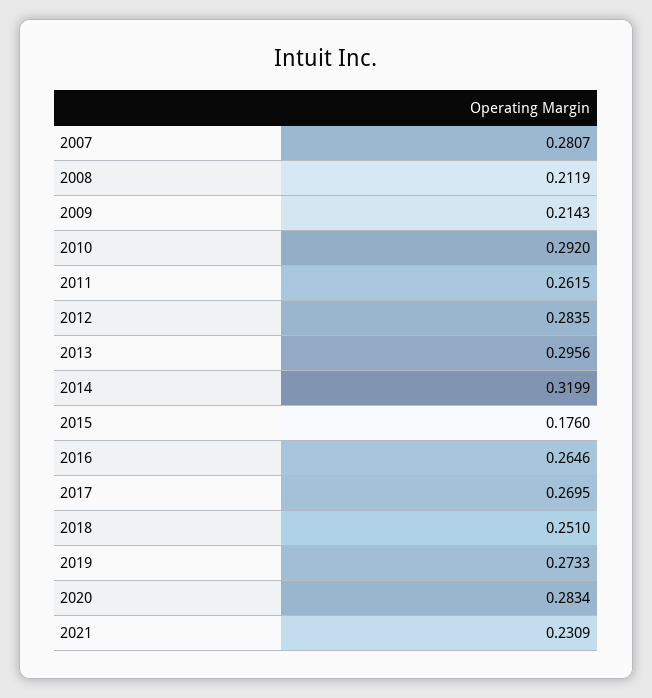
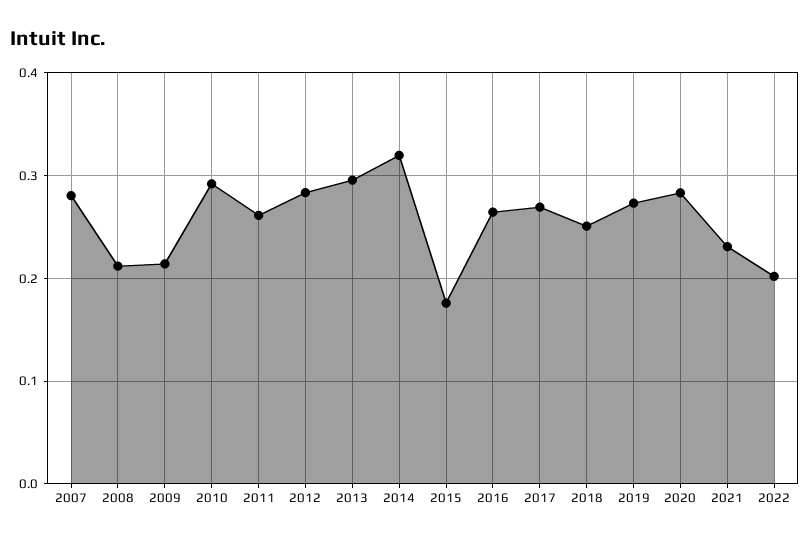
2022: none -> 0.2

